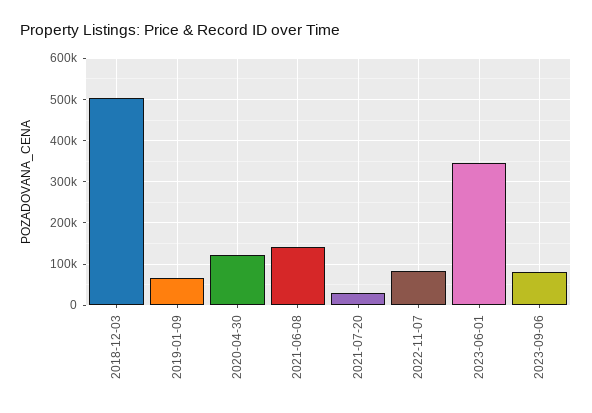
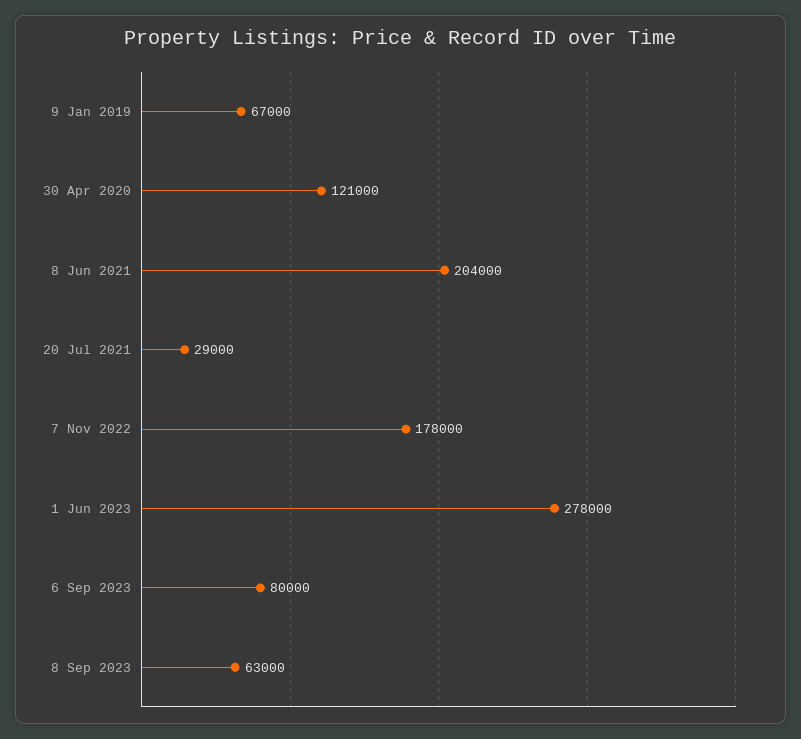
2018-12-03: 500000 -> none
2021-06-08: 140000 -> 204000
2022-11-07: 80000 -> 178000
2023-06-01: 340000 -> 278000
8 Sep 2023: none -> 63000

